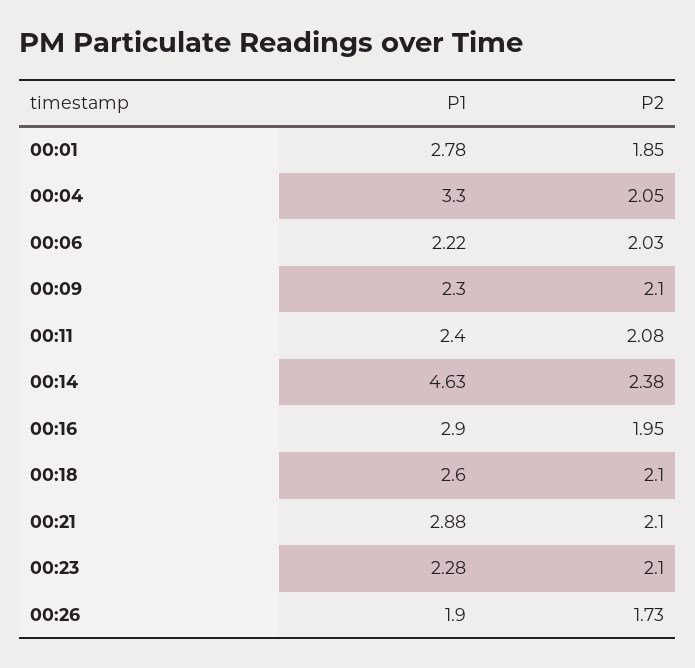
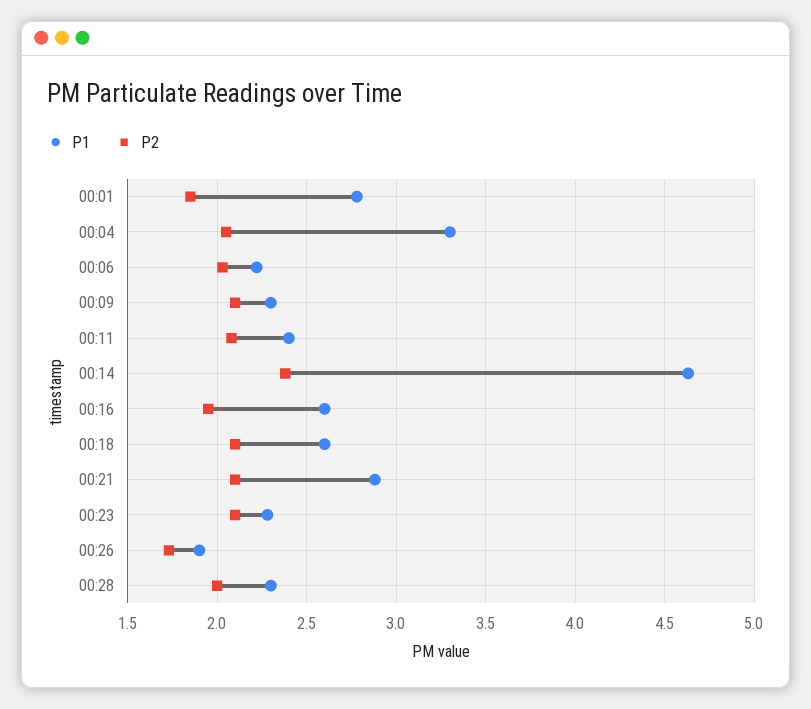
P1, 00:16: 2.9 -> 2.6
P1, 00:28: none -> 2.3
P2, 00:28: none -> 2

